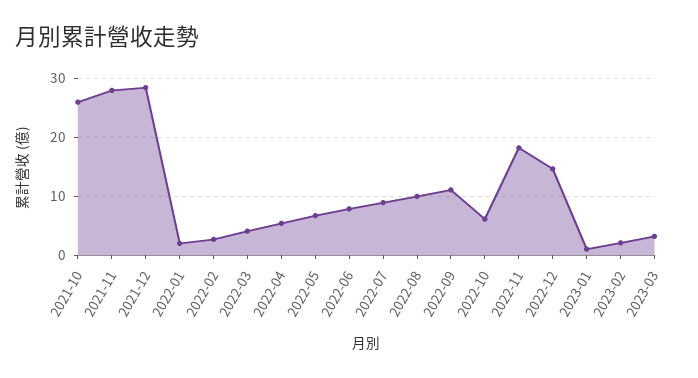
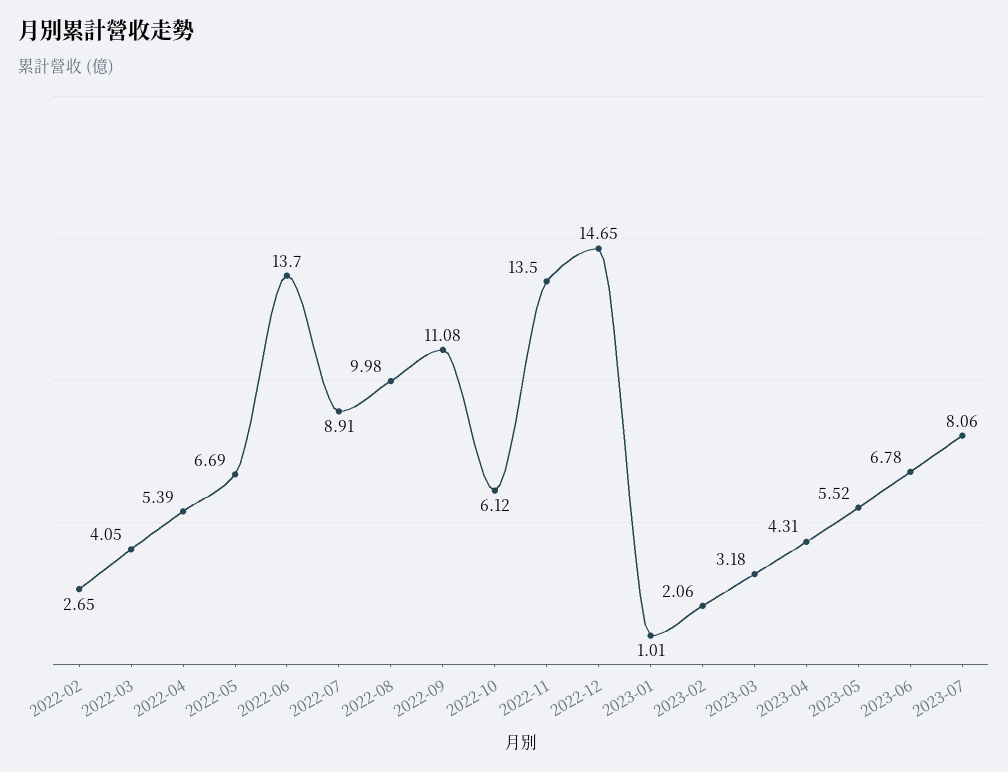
2021-10: 26 -> none
2021-11: 28 -> none
2021-12: 28 -> none
2022-01: 2 -> none
2022-06: 8 -> 13.7
2022-11: 18 -> 13.5
2023-04: none -> 4.31
2023-05: none -> 5.52
2023-06: none -> 6.78
2023-07: none -> 8.06

